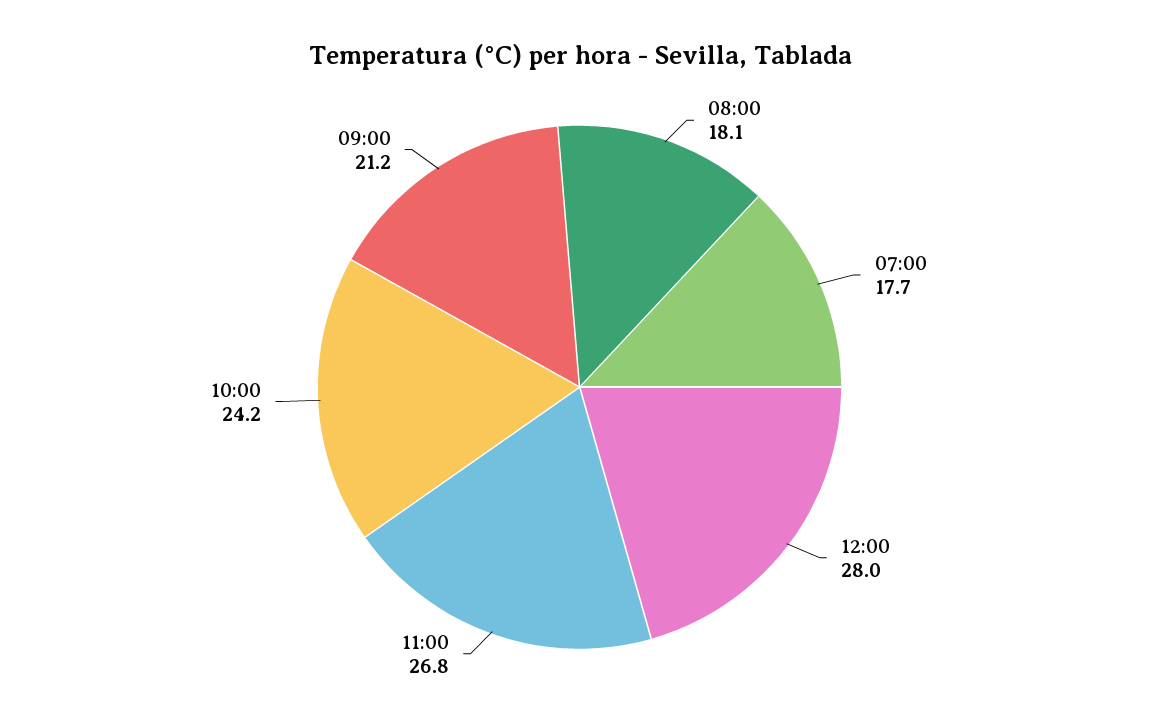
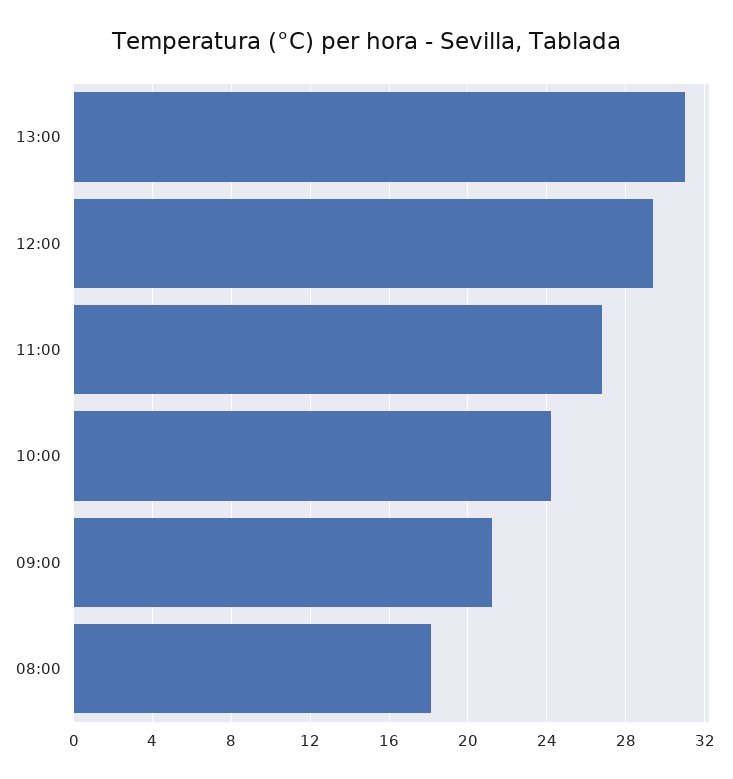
07:00: 17.7 -> none
12:00: 28 -> 29.5
13:00: none -> 31

